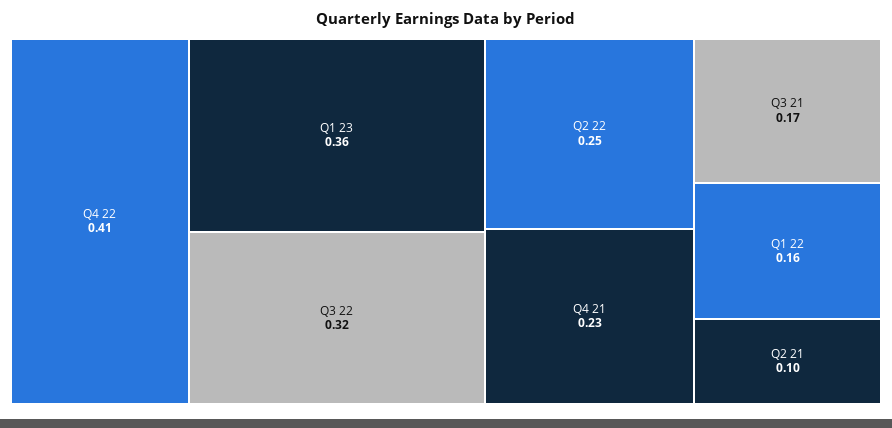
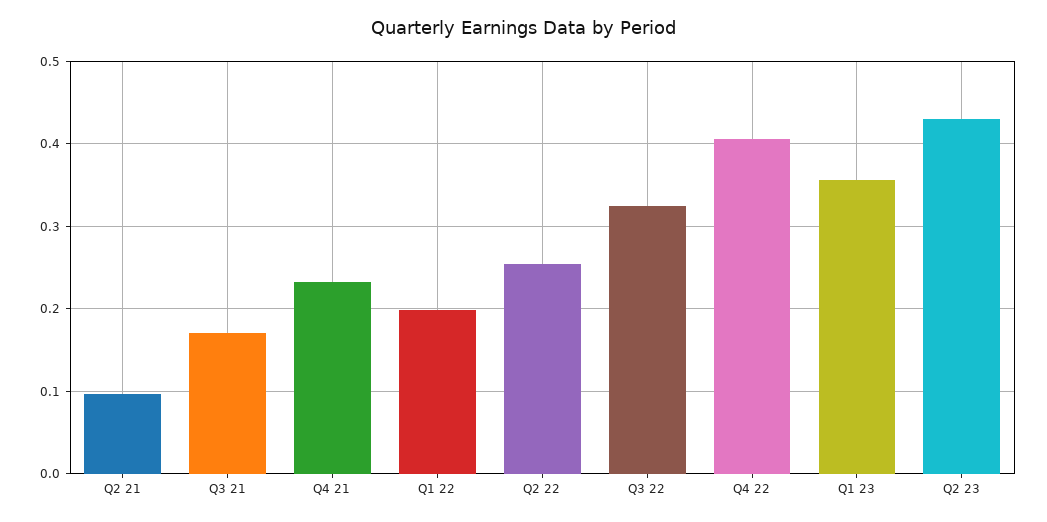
Q1 22: 0.16 -> 0.2
Q2 23: none -> 0.43

